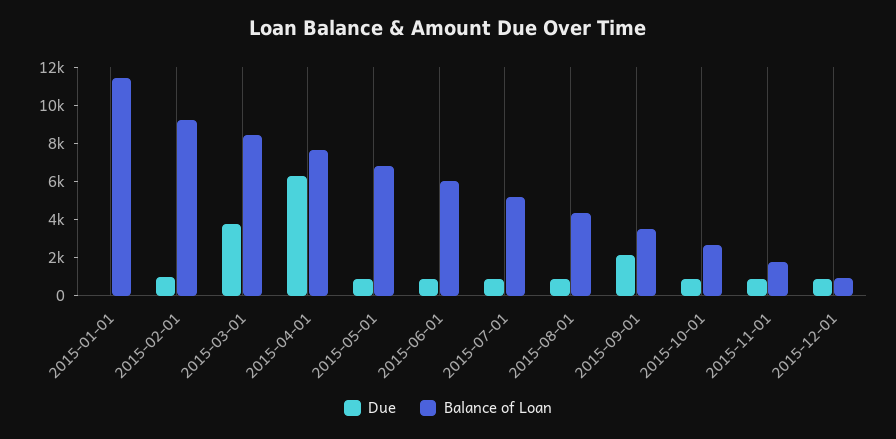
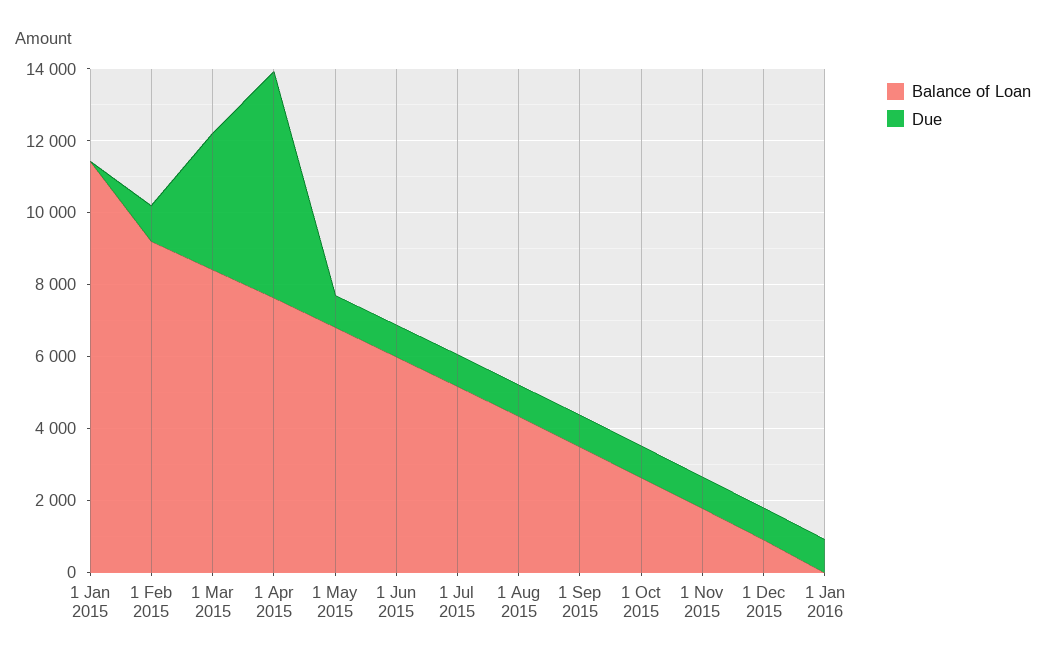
Due, 2015-09-01: 2000 -> 1000
Balance of Loan, 1 Jan 2016: none -> 0
Due, 1 Jan 2016: none -> 1000

